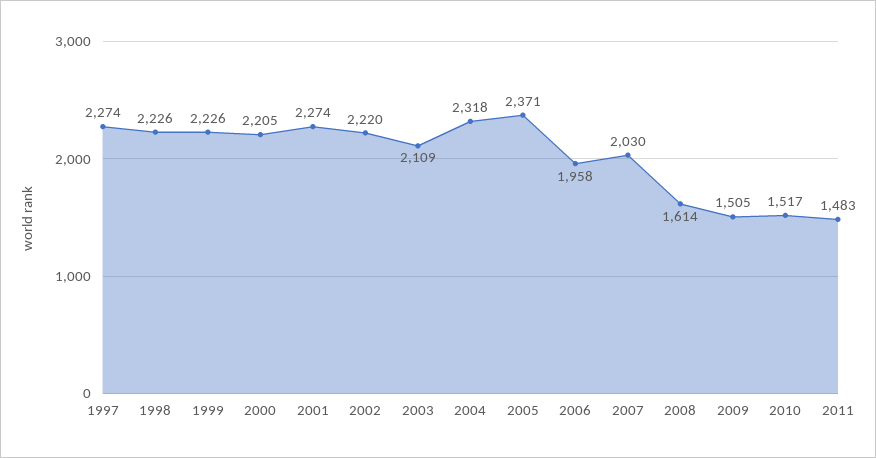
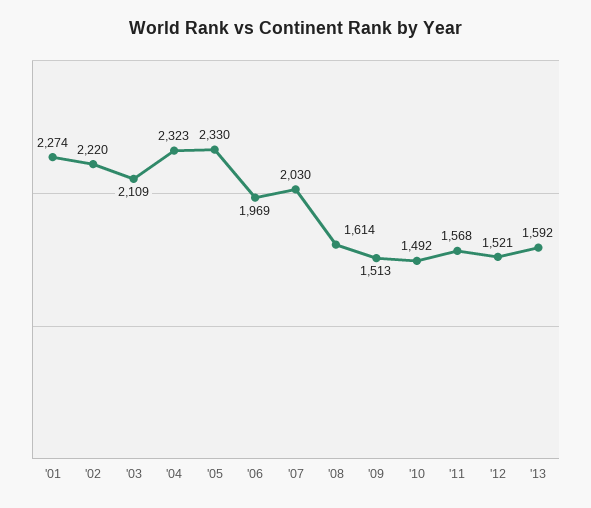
1997: 2274 -> none
1998: 2226 -> none
1999: 2226 -> none
2000: 2205 -> none
2004: 2318 -> 2323
2005: 2371 -> 2330
2006: 1958 -> 1969
2009: 1505 -> 1513
2010: 1517 -> 1492
2011: 1483 -> 1568
'12: none -> 1521
'13: none -> 1592

